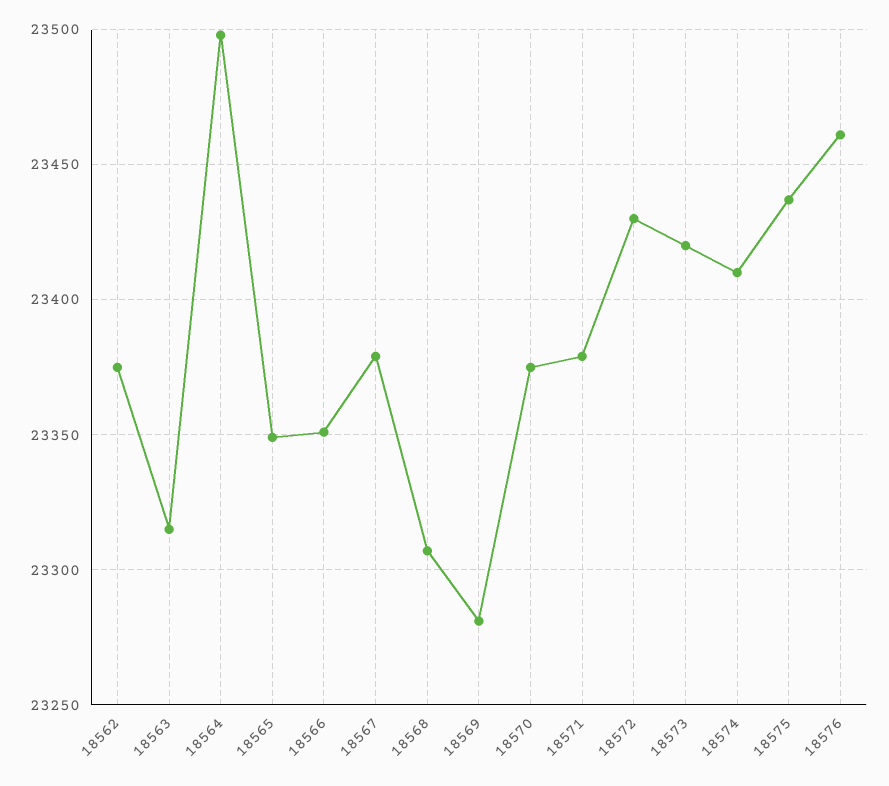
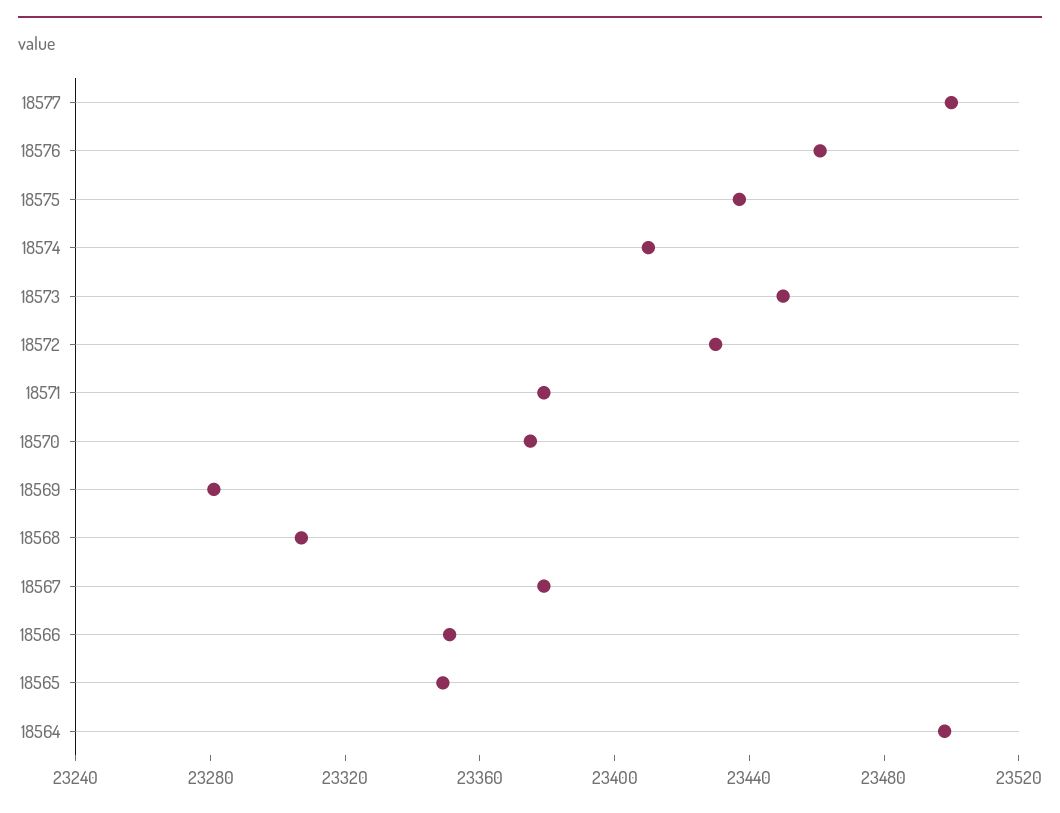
18562: 23375 -> none
18563: 23315 -> none
18573: 23420 -> 23450
18577: none -> 23500

